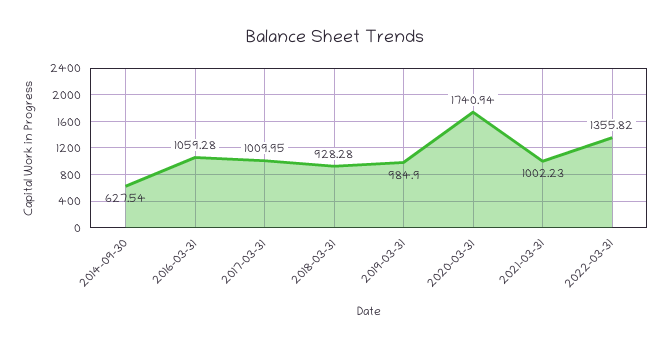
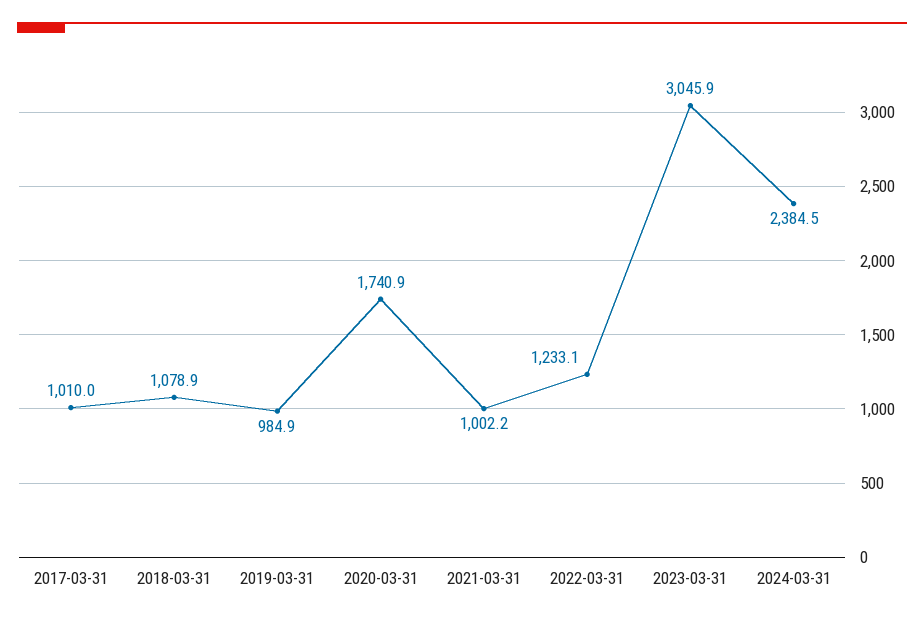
2014-09-30: 627.54 -> none
2016-03-31: 1059.28 -> none
2018-03-31: 928.28 -> 1078.9
2022-03-31: 1355.82 -> 1233.1
2023-03-31: none -> 3045.9
2024-03-31: none -> 2384.5

